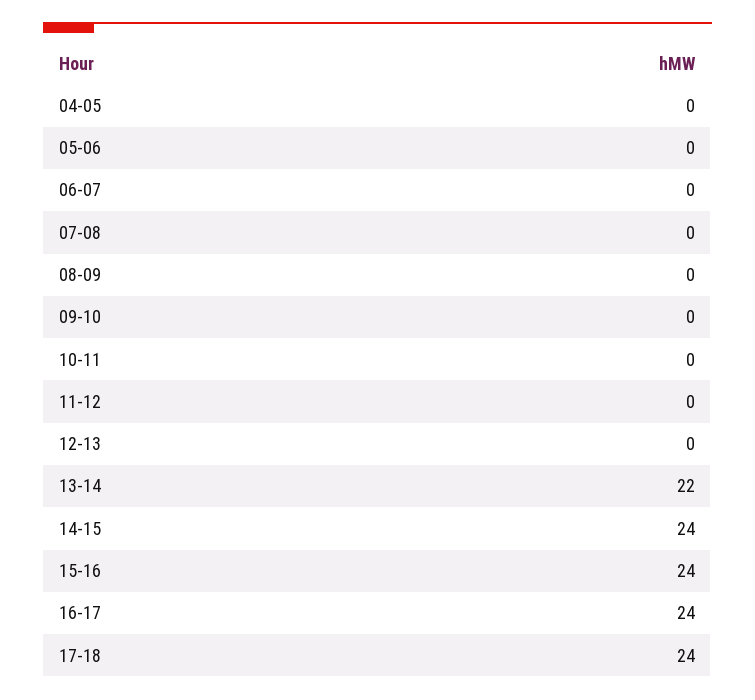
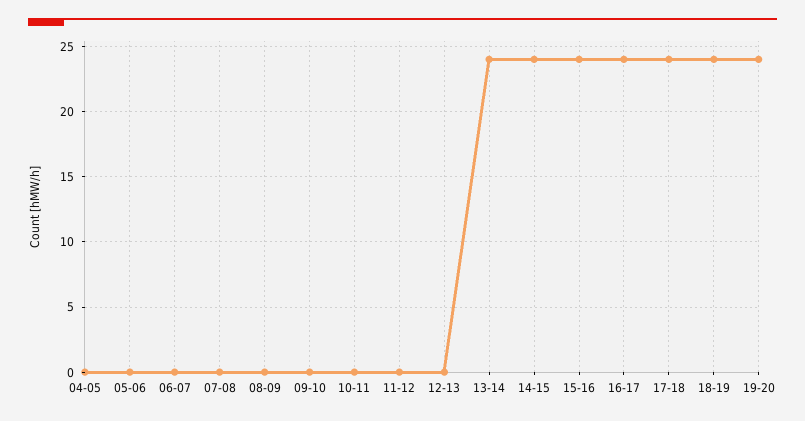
13-14: 22 -> 24
18-19: none -> 24
19-20: none -> 24

